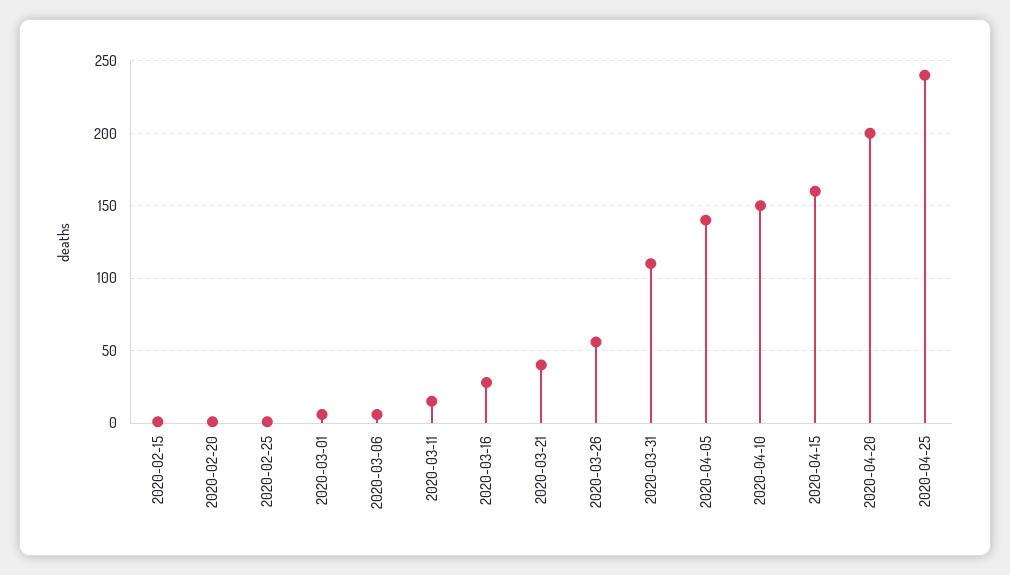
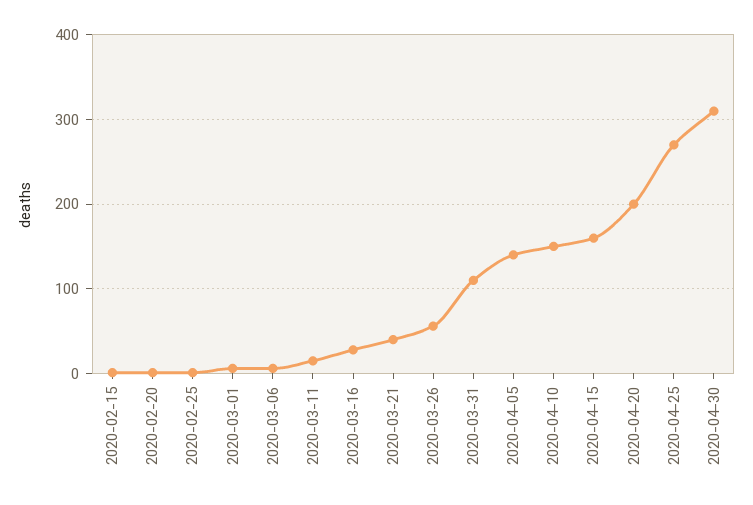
2020-04-25: 240 -> 270
2020-04-30: none -> 310

